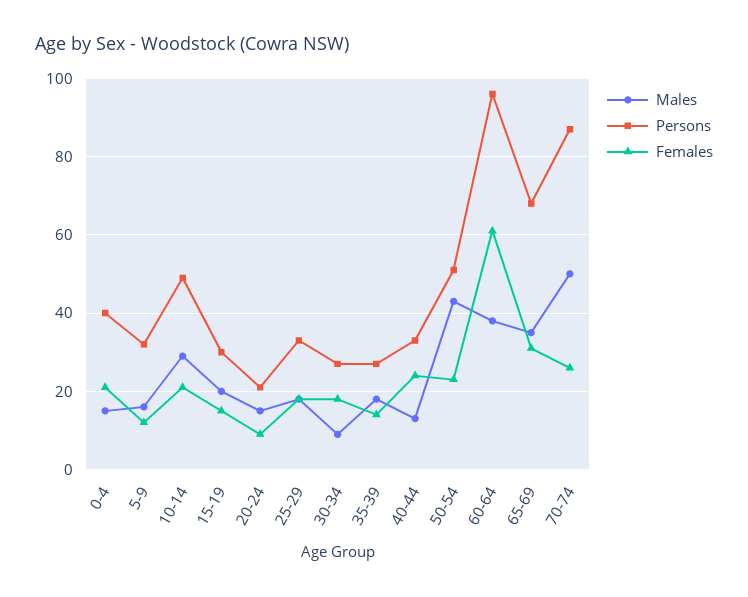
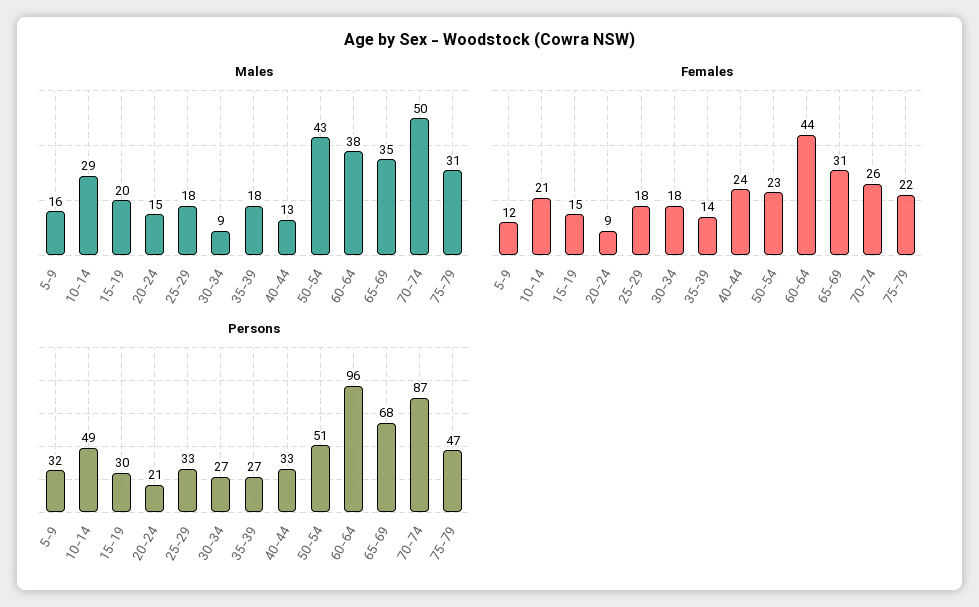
Males, 0-4: 15 -> none
Persons, 0-4: 40 -> none
Females, 0-4: 20 -> none
Females, 60-64: 60 -> 44
Males, 75-79: none -> 31
Females, 75-79: none -> 22
Persons, 75-79: none -> 47

